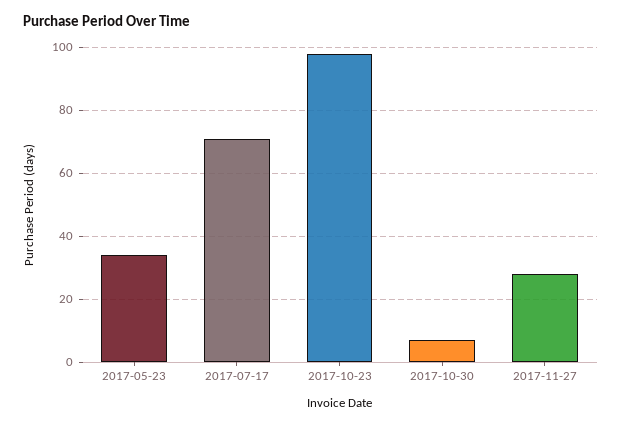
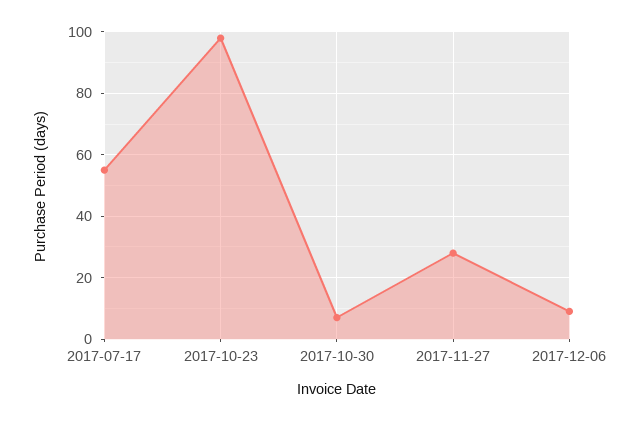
2017-05-23: 35 -> none
2017-07-17: 70 -> 55
2017-12-06: none -> 10

